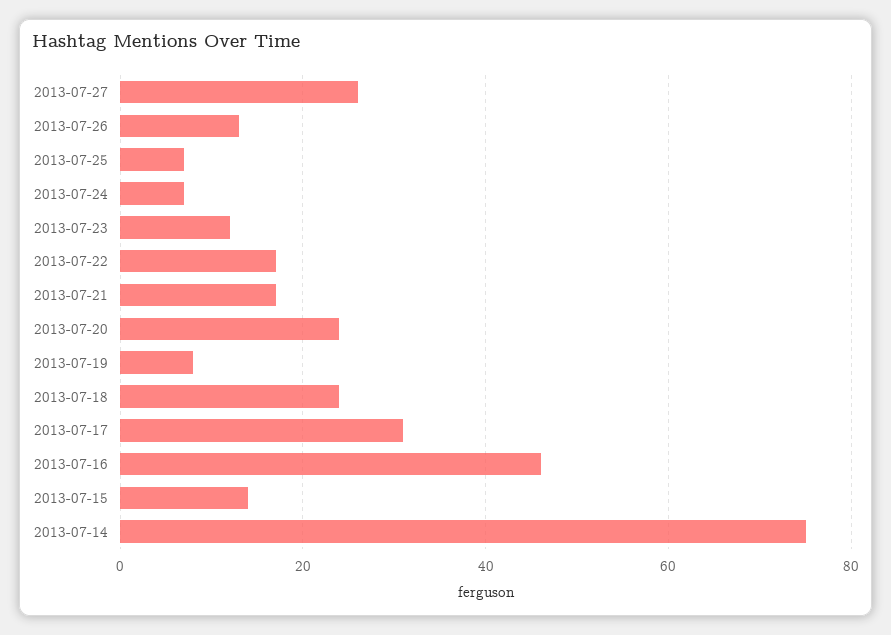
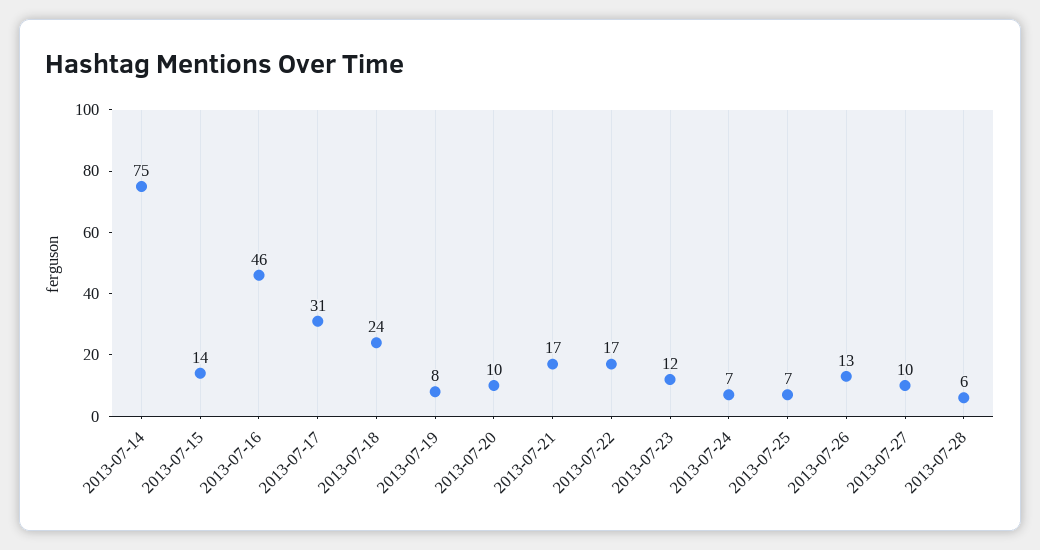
2013-07-27: 25 -> 10
2013-07-20: 25 -> 10
2013-07-28: none -> 6

